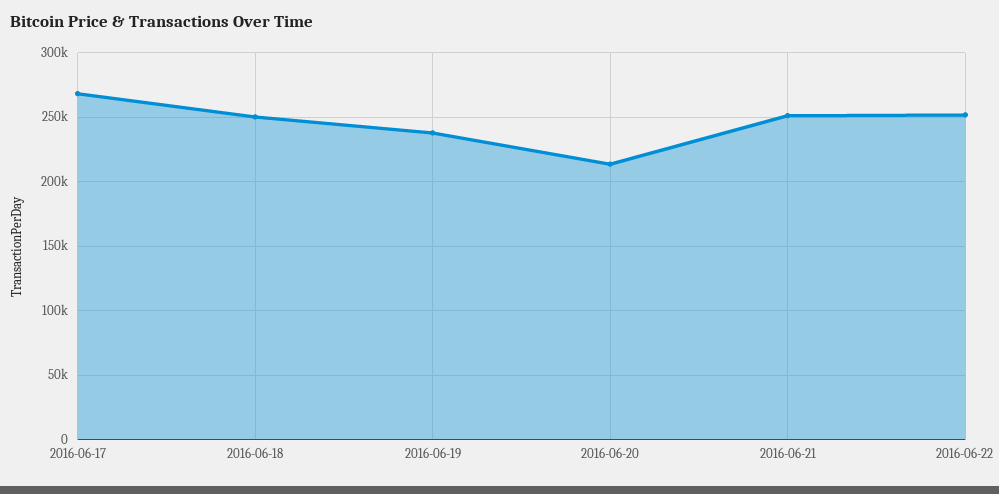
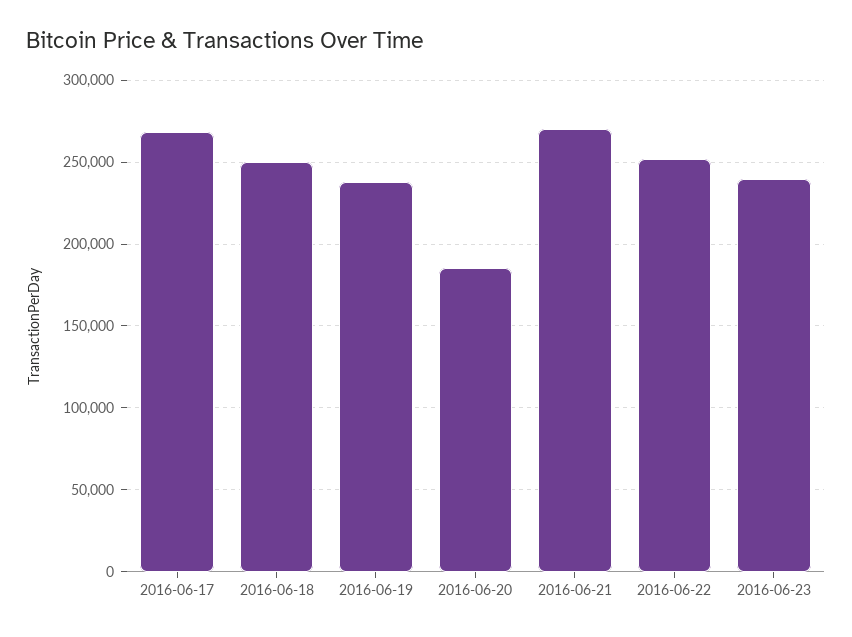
2016-06-20: 215000 -> 185000
2016-06-21: 250000 -> 270000
2016-06-23: none -> 240000

